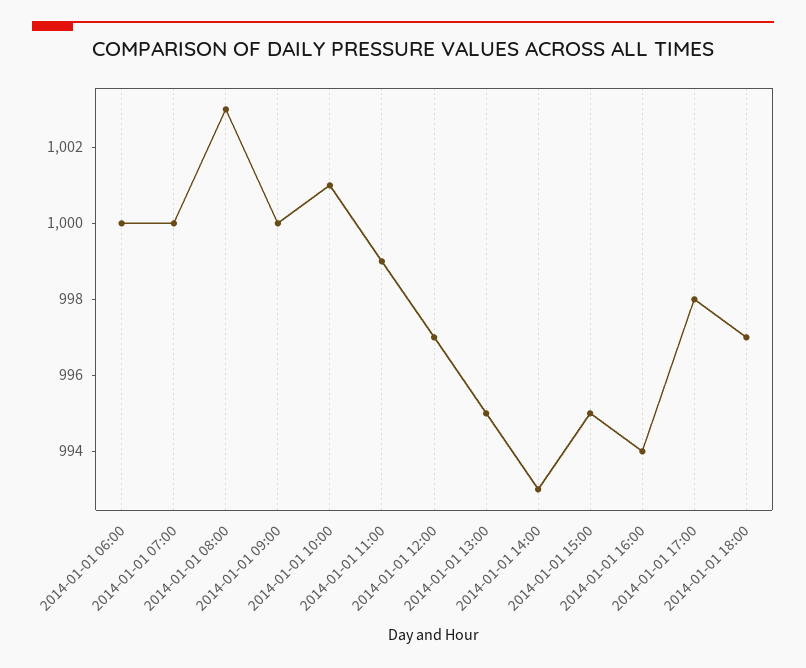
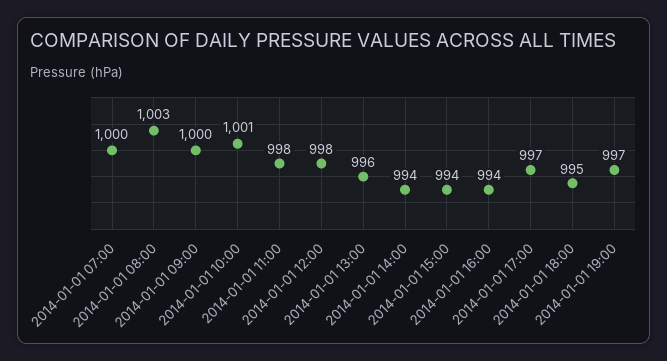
2014-01-01 06:00: 1000 -> none
2014-01-01 11:00: 999 -> 998
2014-01-01 12:00: 997 -> 998
2014-01-01 13:00: 995 -> 996
2014-01-01 14:00: 993 -> 994
2014-01-01 15:00: 995 -> 994
2014-01-01 17:00: 998 -> 997
2014-01-01 18:00: 997 -> 995
2014-01-01 19:00: none -> 997

